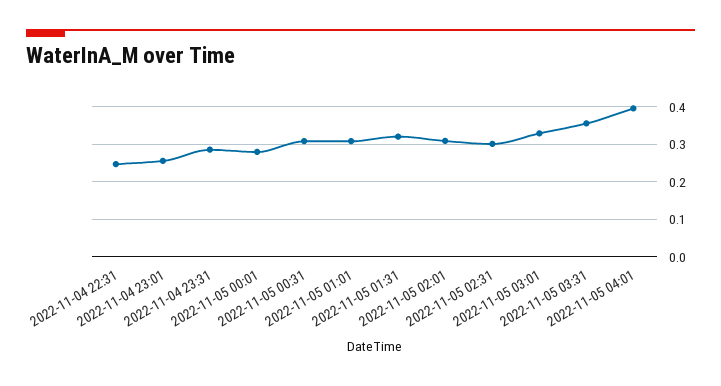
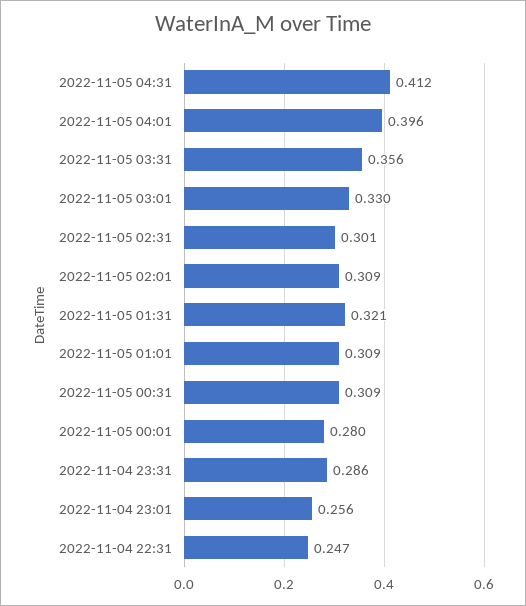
2022-11-05 04:31: none -> 0.412

